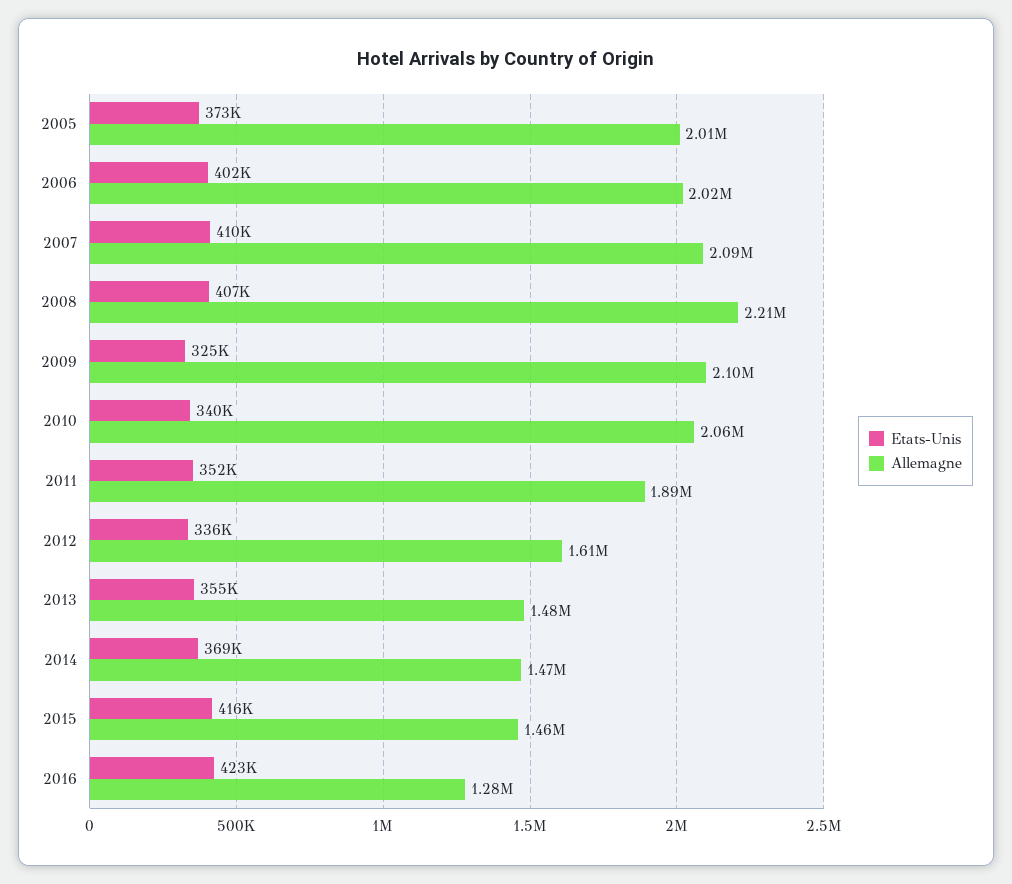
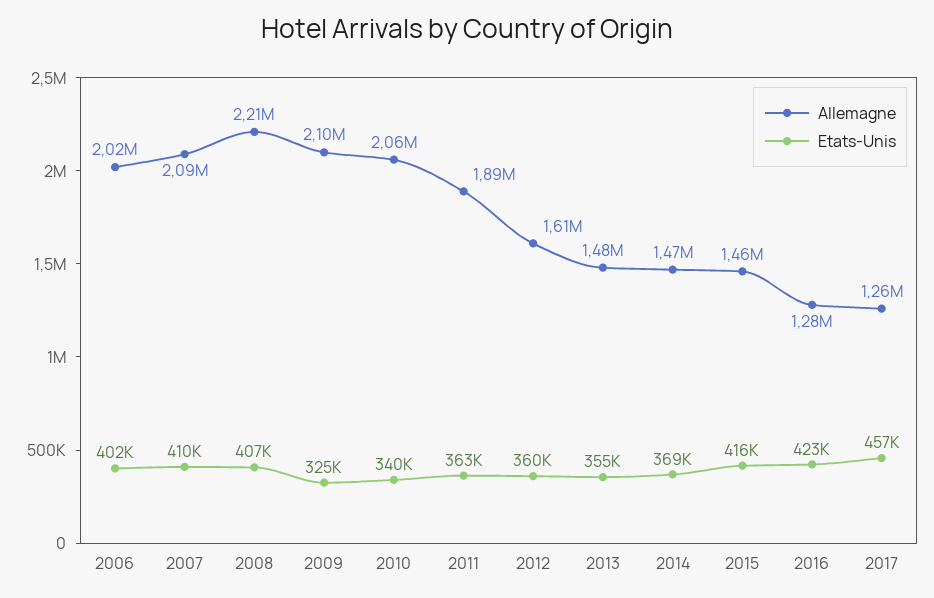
Etats-Unis, 2005: 373000 -> none
Allemagne, 2005: 2010000 -> none
Etats-Unis, 2011: 352000 -> 363000
Etats-Unis, 2012: 336000 -> 360000
Allemagne, 2017: none -> 1260000
Etats-Unis, 2017: none -> 457000

